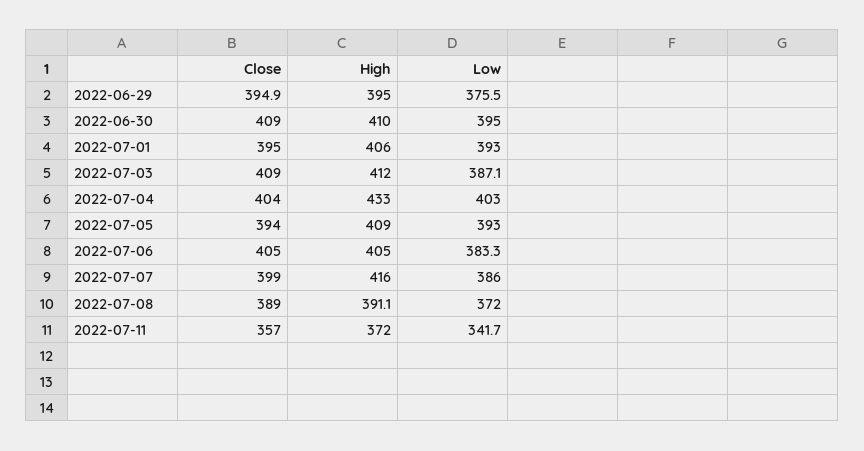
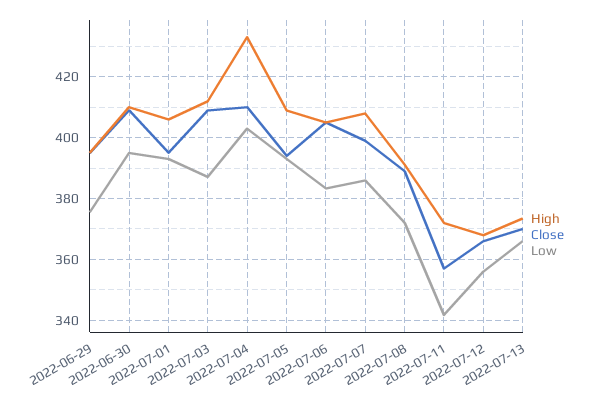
Close, 2022-07-04: 404 -> 410
High, 2022-07-07: 416 -> 408
High, 2022-07-12: none -> 368
Close, 2022-07-12: none -> 366
Low, 2022-07-12: none -> 356
High, 2022-07-13: none -> 374
Close, 2022-07-13: none -> 370
Low, 2022-07-13: none -> 366

